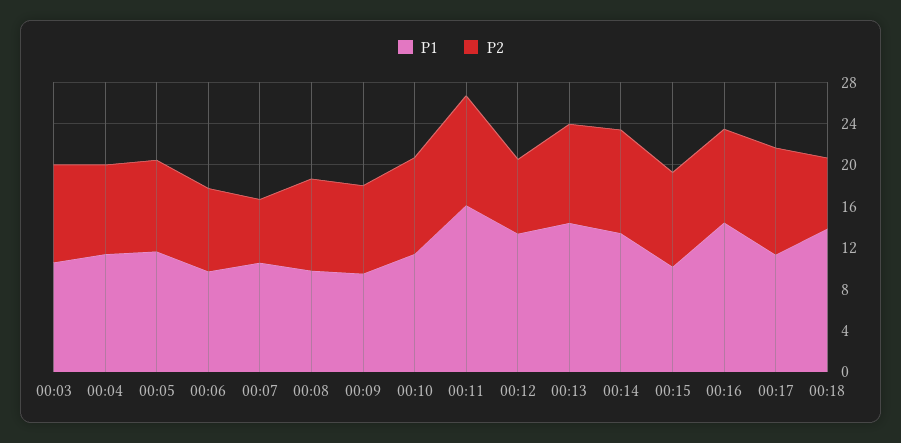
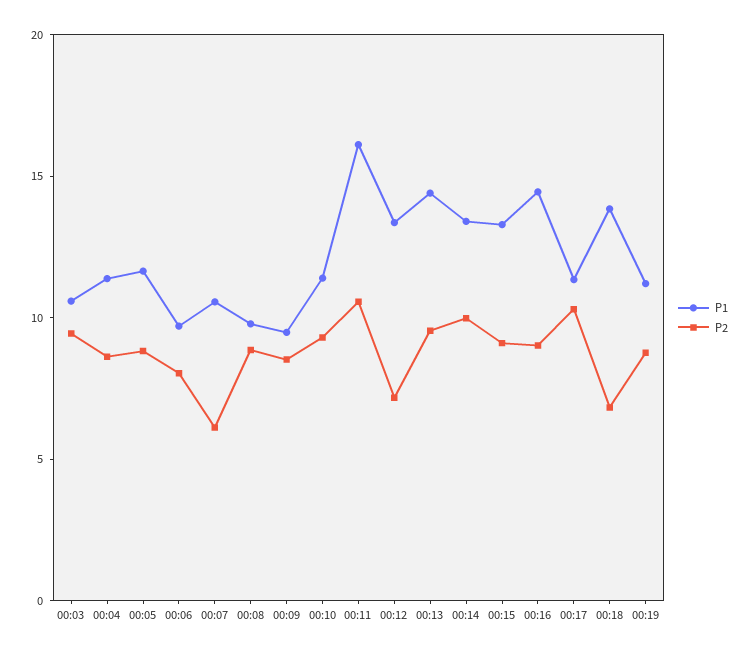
P1, 00:15: 10 -> 13
P1, 00:19: none -> 11
P2, 00:19: none -> 9

